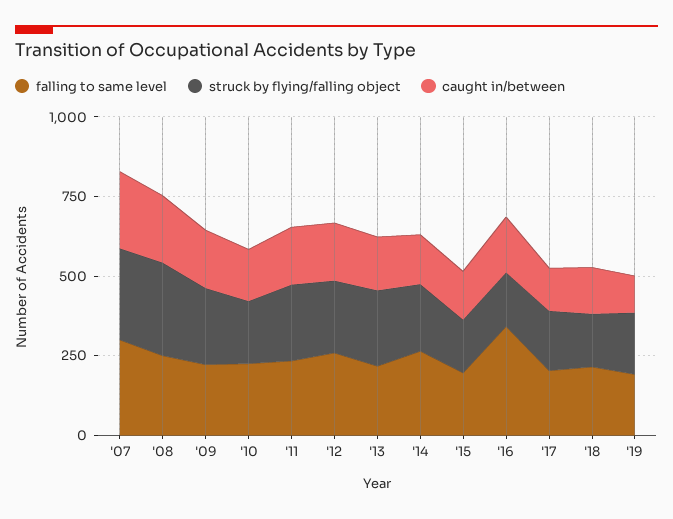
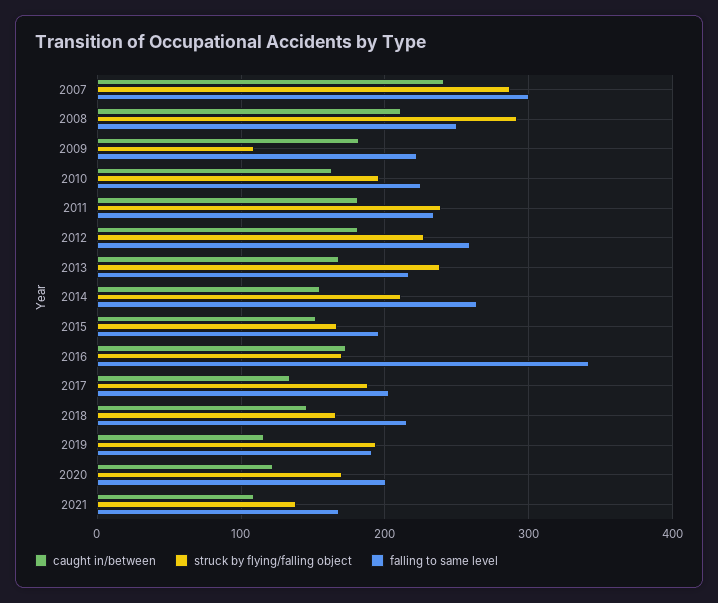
struck by flying/falling object, '09: 250 -> 110
caught in/between, 2020: none -> 120
struck by flying/falling object, 2020: none -> 170
falling to same level, 2020: none -> 200
caught in/between, 2021: none -> 110
struck by flying/falling object, 2021: none -> 140
falling to same level, 2021: none -> 170

